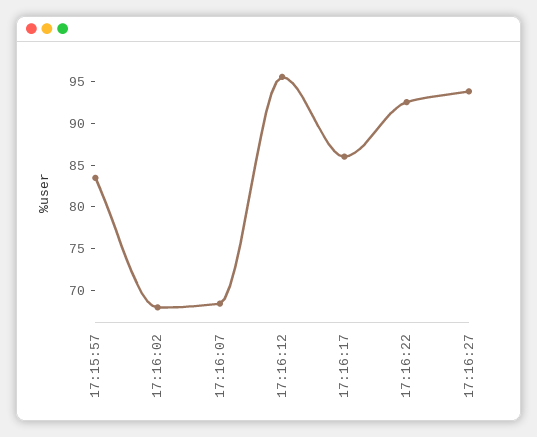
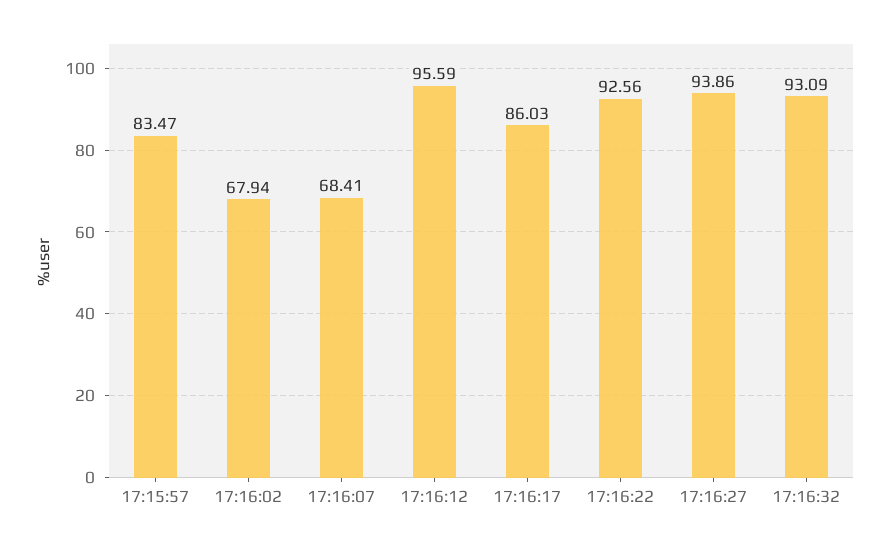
17:16:32: none -> 93.09

